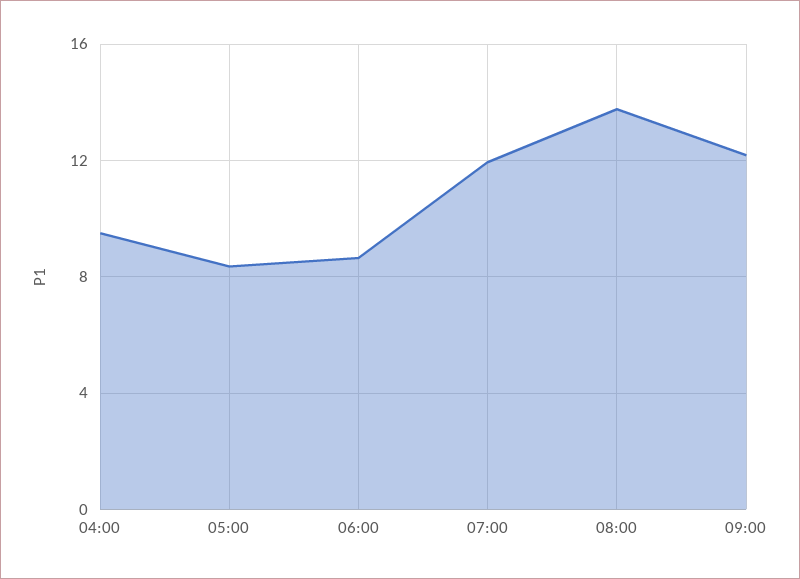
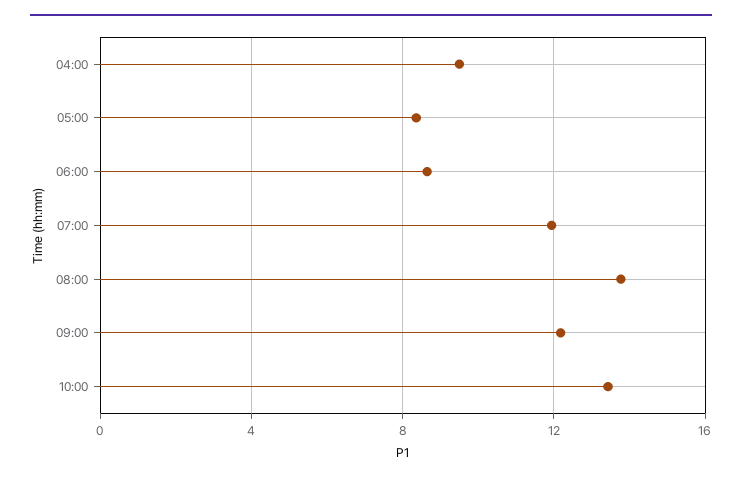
10:00: none -> 13.5

